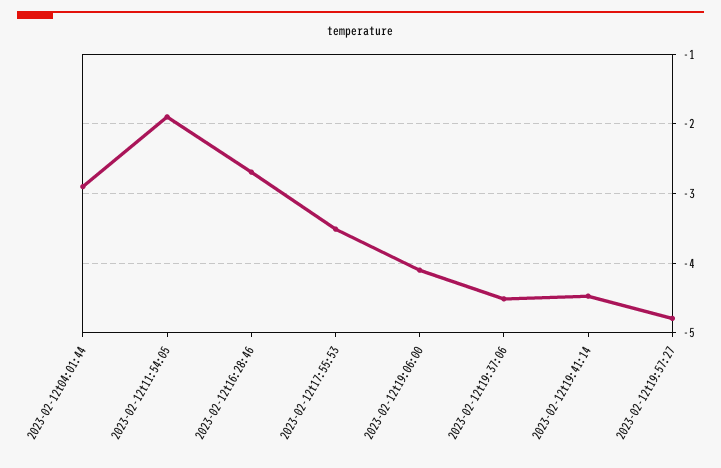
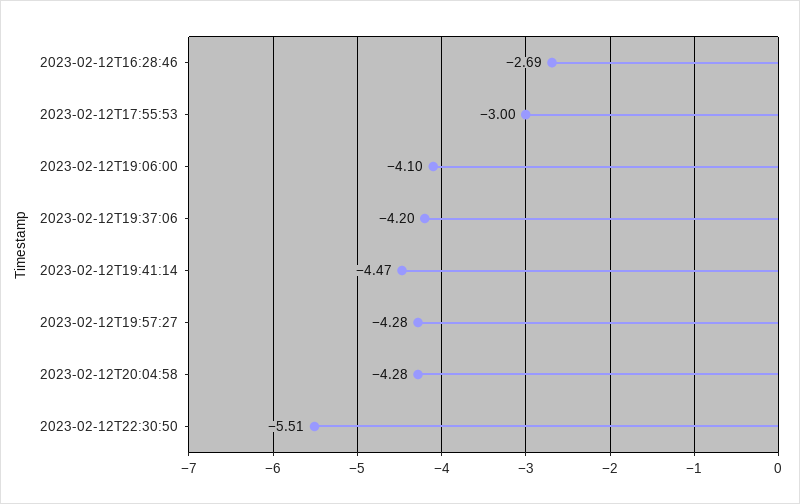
2023-02-12t04:01:44: -2.9 -> none
2023-02-12t11:54:05: -1.9 -> none
2023-02-12t17:55:53: -3.5 -> -3
2023-02-12t19:37:06: -4.5 -> -4.2
2023-02-12t19:57:27: -4.8 -> -4.28
2023-02-12T20:04:58: none -> -4.28
2023-02-12T22:30:50: none -> -5.51

